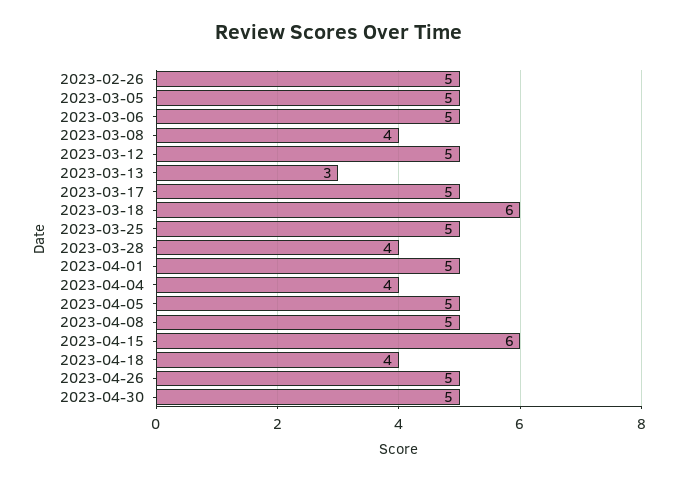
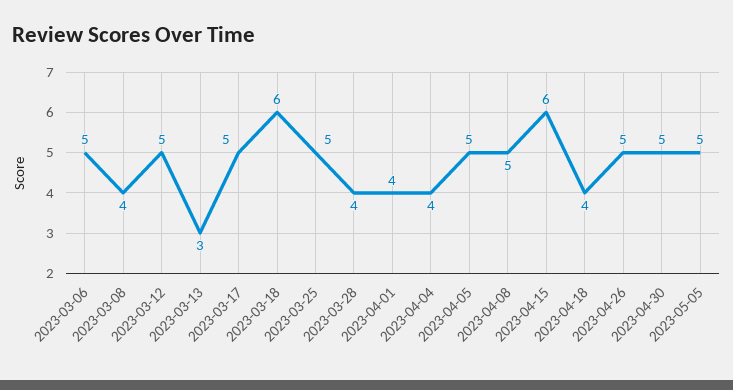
2023-02-26: 5 -> none
2023-03-05: 5 -> none
2023-04-01: 5 -> 4
2023-05-05: none -> 5

